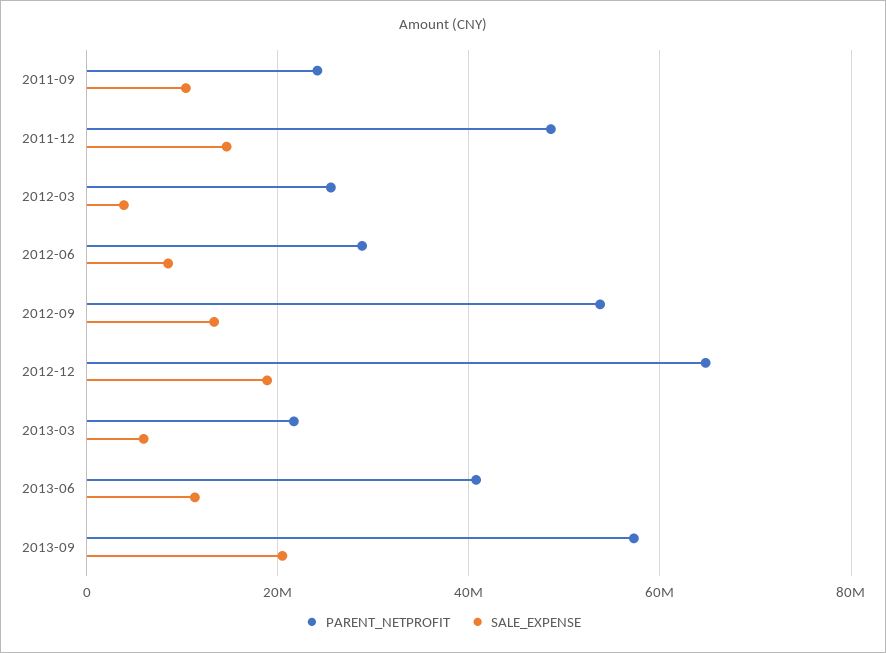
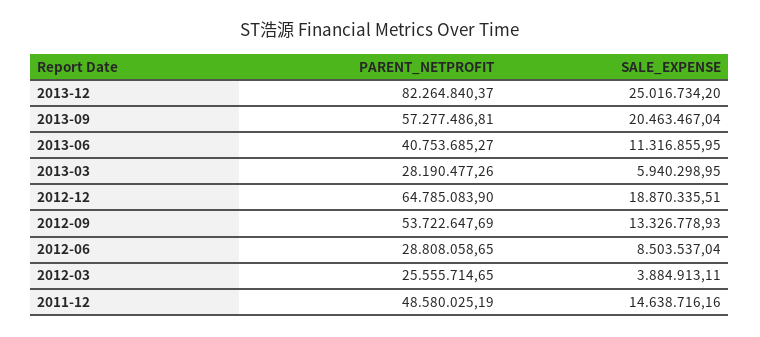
PARENT_NETPROFIT, 2011-09: 24000000 -> none
SALE_EXPENSE, 2011-09: 10000000 -> none
PARENT_NETPROFIT, 2013-03: 22000000 -> 28190477.26
PARENT_NETPROFIT, 2013-12: none -> 82264840.37
SALE_EXPENSE, 2013-12: none -> 25016734.2

